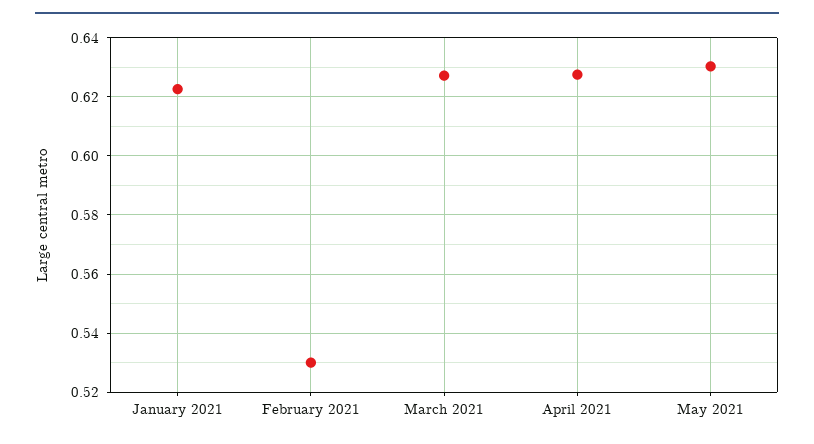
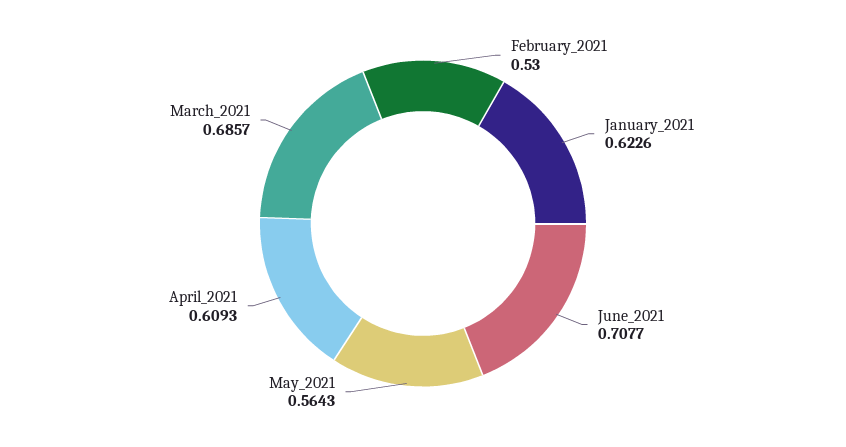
March 2021: 0.6275 -> 0.6857
April 2021: 0.6275 -> 0.6093
May 2021: 0.63 -> 0.5643
June_2021: none -> 0.7077

